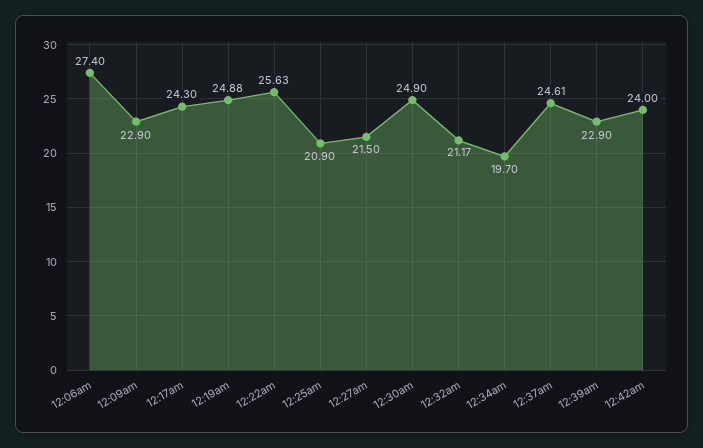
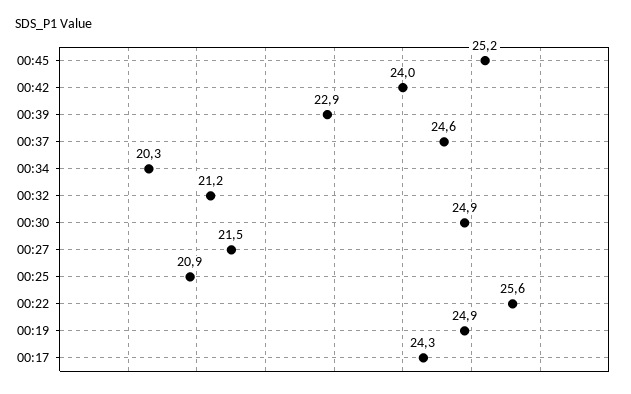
12:06am: 27.4 -> none
12:09am: 22.9 -> none
12:34am: 19.7 -> 20.3
00:45: none -> 25.2

